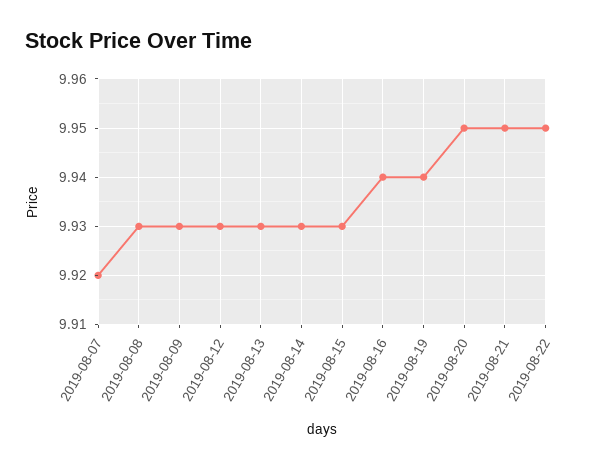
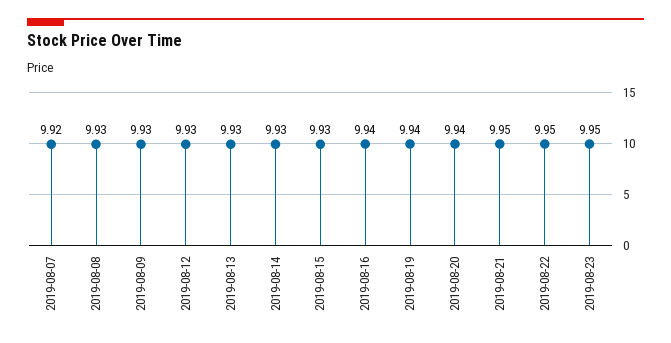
2019-08-20: 9.95 -> 9.94
2019-08-23: none -> 9.95

